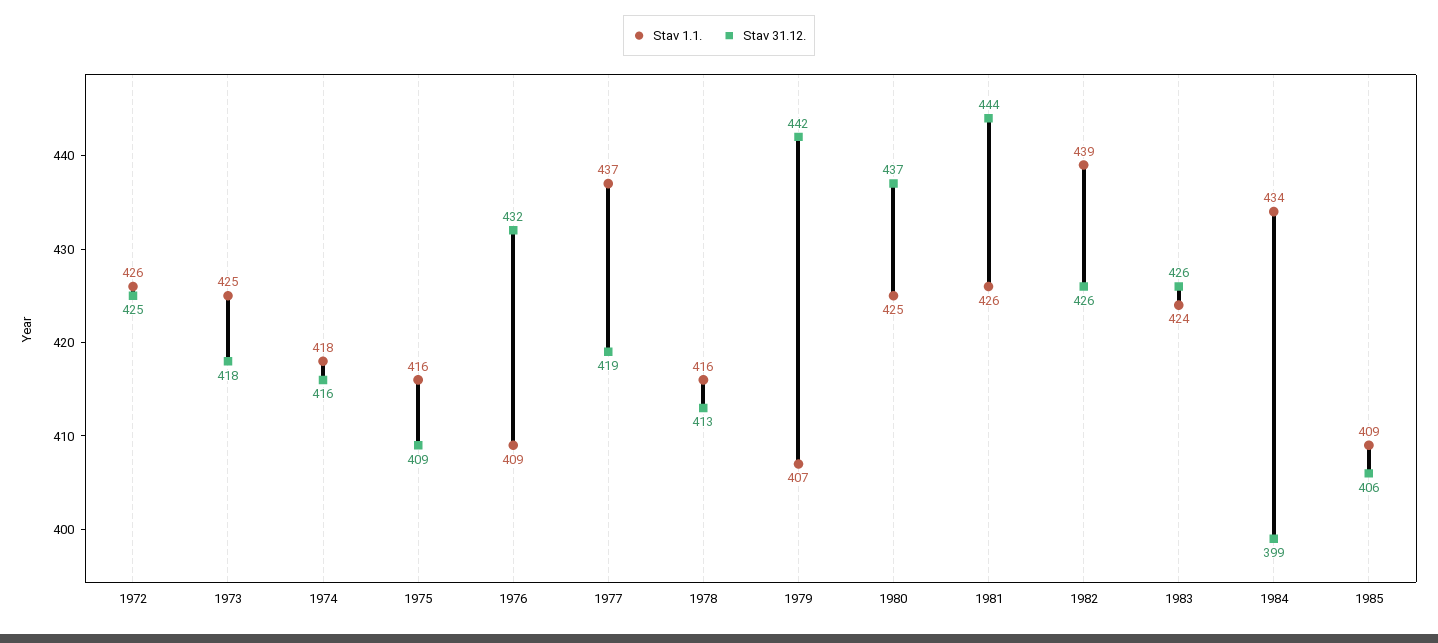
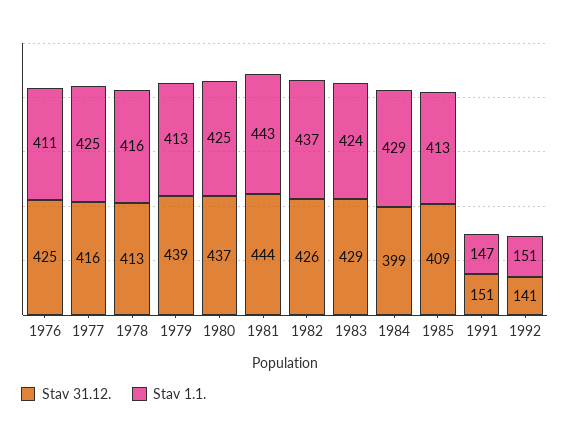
Stav 1.1., 1972: 426 -> none
Stav 31.12., 1972: 425 -> none
Stav 1.1., 1973: 425 -> none
Stav 31.12., 1973: 418 -> none
Stav 1.1., 1974: 418 -> none
Stav 31.12., 1974: 416 -> none
Stav 1.1., 1975: 416 -> none
Stav 31.12., 1975: 409 -> none
Stav 1.1., 1976: 409 -> 411
Stav 31.12., 1976: 432 -> 425
Stav 1.1., 1977: 437 -> 425
Stav 31.12., 1977: 419 -> 416
Stav 1.1., 1979: 407 -> 413
Stav 31.12., 1979: 442 -> 439
Stav 1.1., 1981: 426 -> 443
Stav 1.1., 1982: 439 -> 437
Stav 31.12., 1983: 426 -> 429
Stav 1.1., 1984: 434 -> 429
Stav 1.1., 1985: 409 -> 413
Stav 31.12., 1985: 406 -> 409
Stav 31.12., 1991: none -> 151
Stav 1.1., 1991: none -> 147
Stav 31.12., 1992: none -> 141
Stav 1.1., 1992: none -> 151

